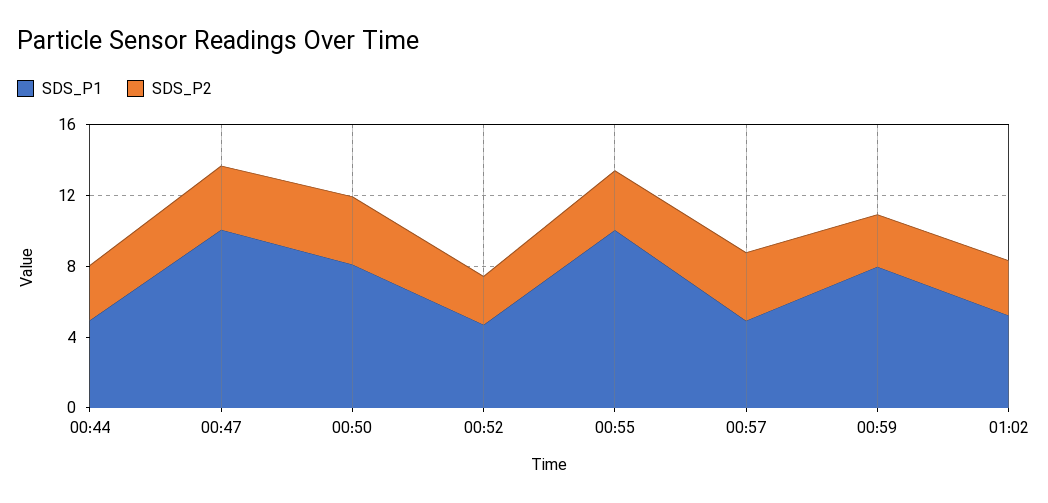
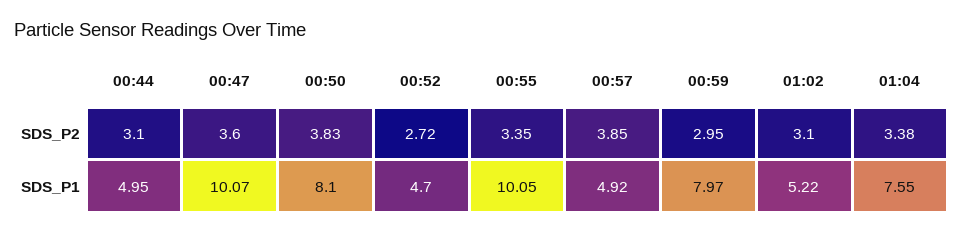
SDS_P2, 01:04: none -> 3.38
SDS_P1, 01:04: none -> 7.55

